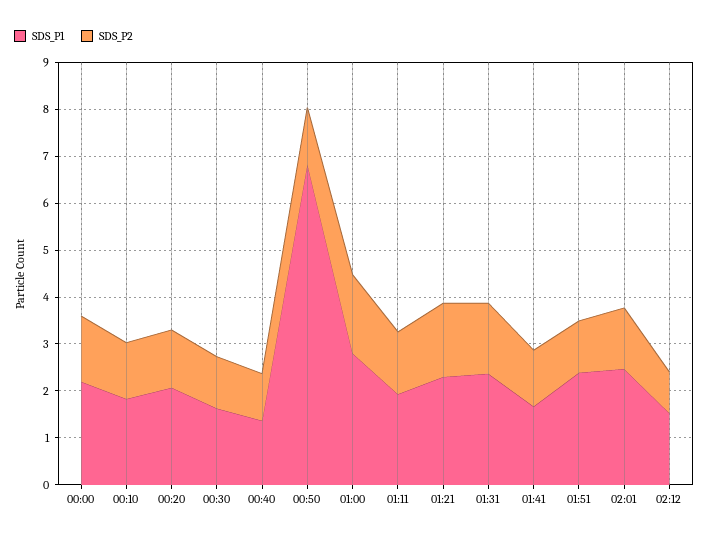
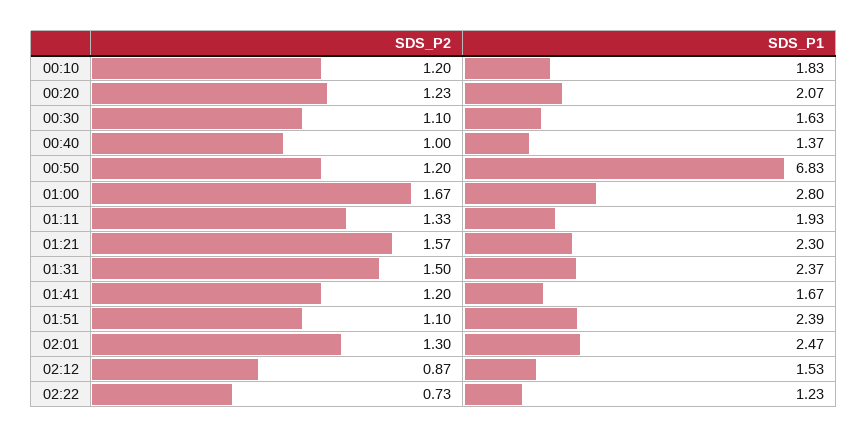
SDS_P1, 00:00: 2.2 -> none
SDS_P2, 00:00: 1.4 -> none
SDS_P2, 02:22: none -> 0.73
SDS_P1, 02:22: none -> 1.23

